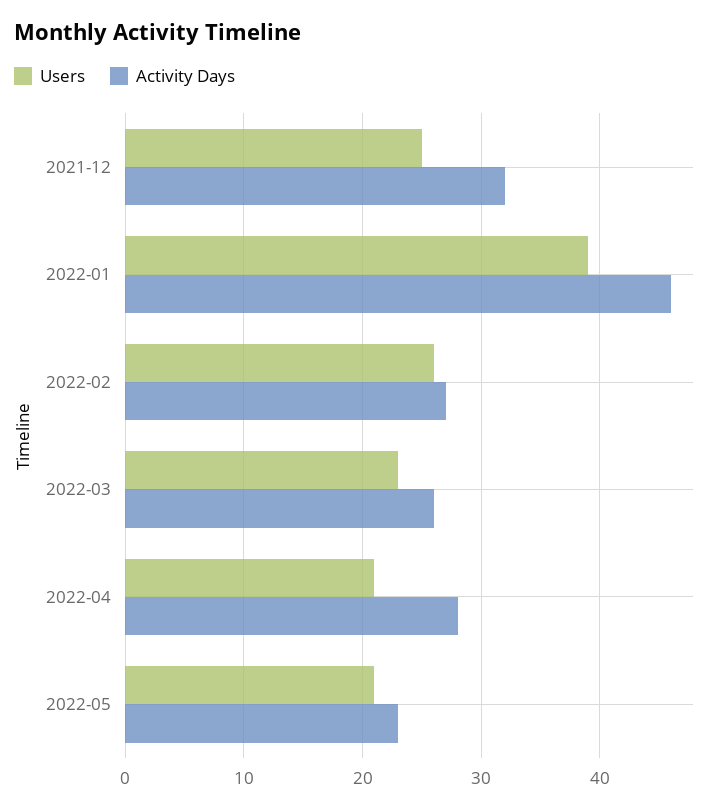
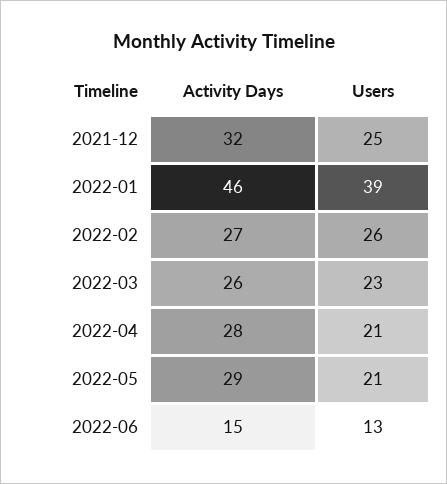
Activity Days, 2022-05: 23 -> 29
Activity Days, 2022-06: none -> 15
Users, 2022-06: none -> 13

